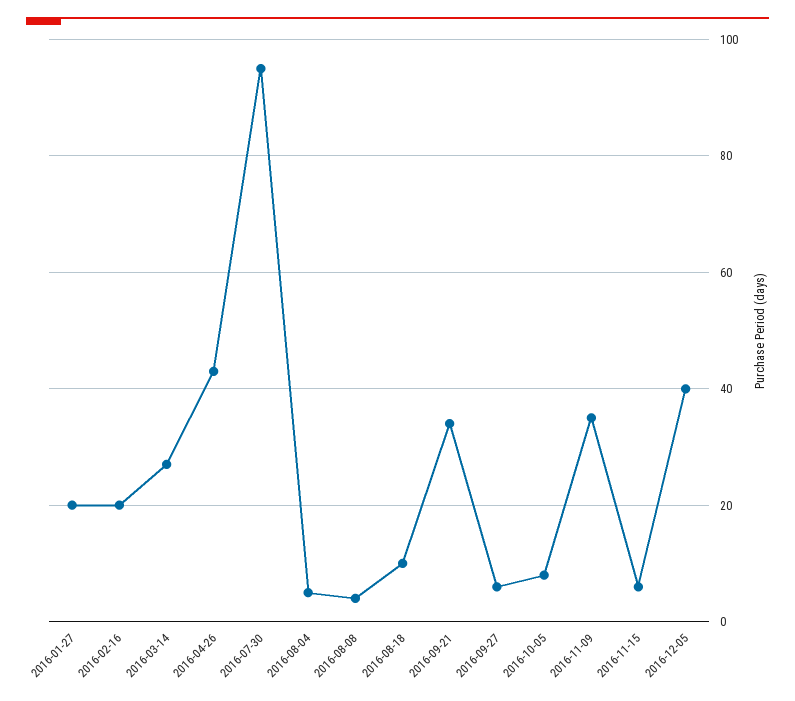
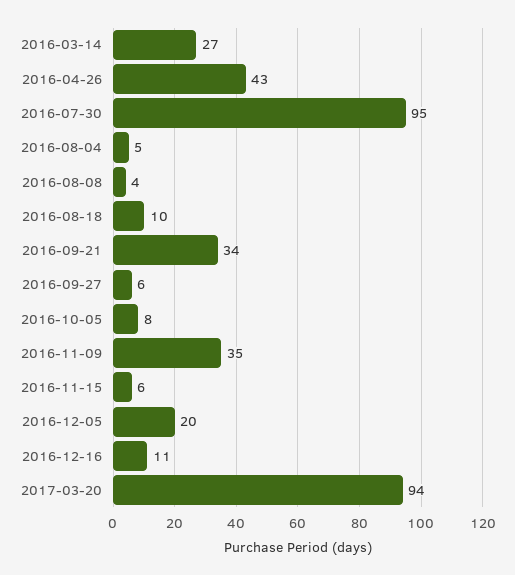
2016-01-27: 20 -> none
2016-02-16: 20 -> none
2016-12-05: 40 -> 20
2016-12-16: none -> 11
2017-03-20: none -> 94

